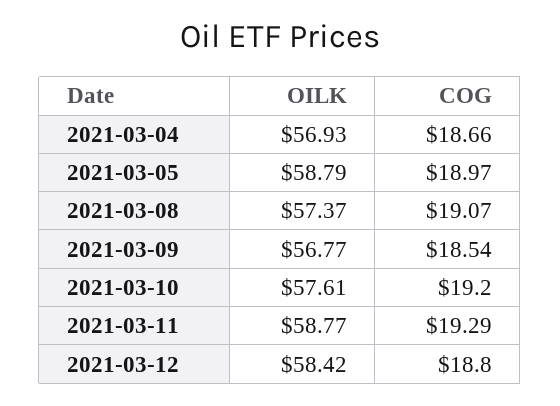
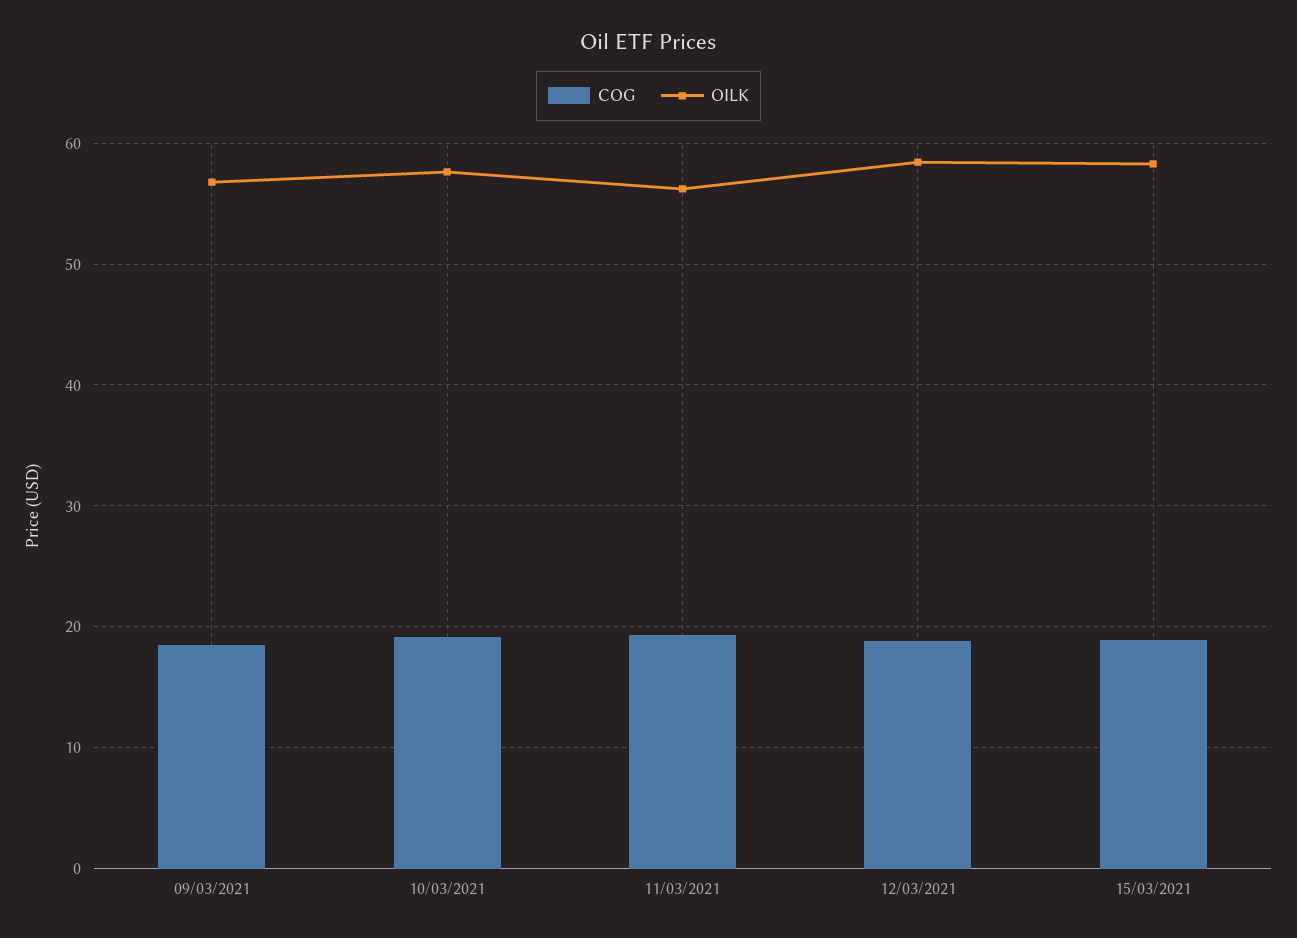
OILK, 2021-03-04: 56.93 -> none
COG, 2021-03-04: 18.66 -> none
OILK, 2021-03-05: 58.79 -> none
COG, 2021-03-05: 18.97 -> none
OILK, 2021-03-08: 57.37 -> none
COG, 2021-03-08: 19.07 -> none
OILK, 2021-03-11: 58.77 -> 56
COG, 15/03/2021: none -> 19
OILK, 15/03/2021: none -> 58

